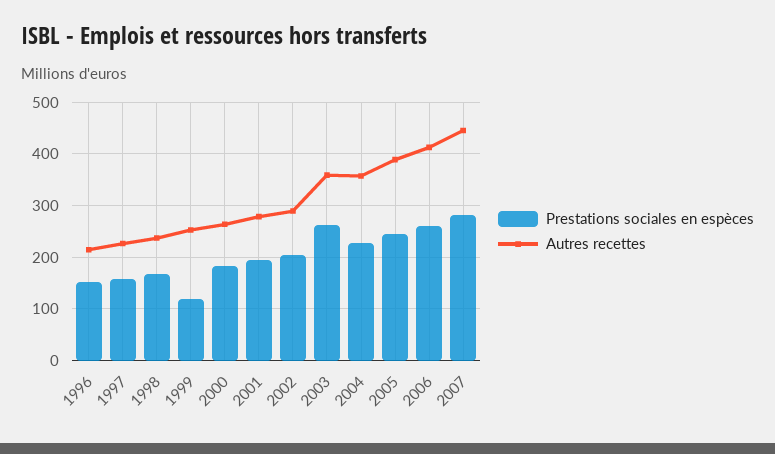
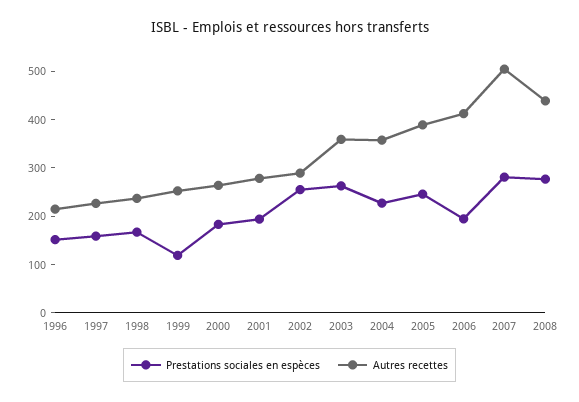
Prestations sociales en espèces, 2002: 200 -> 260
Prestations sociales en espèces, 2006: 260 -> 200
Autres recettes, 2007: 440 -> 500
Prestations sociales en espèces, 2008: none -> 280
Autres recettes, 2008: none -> 440

